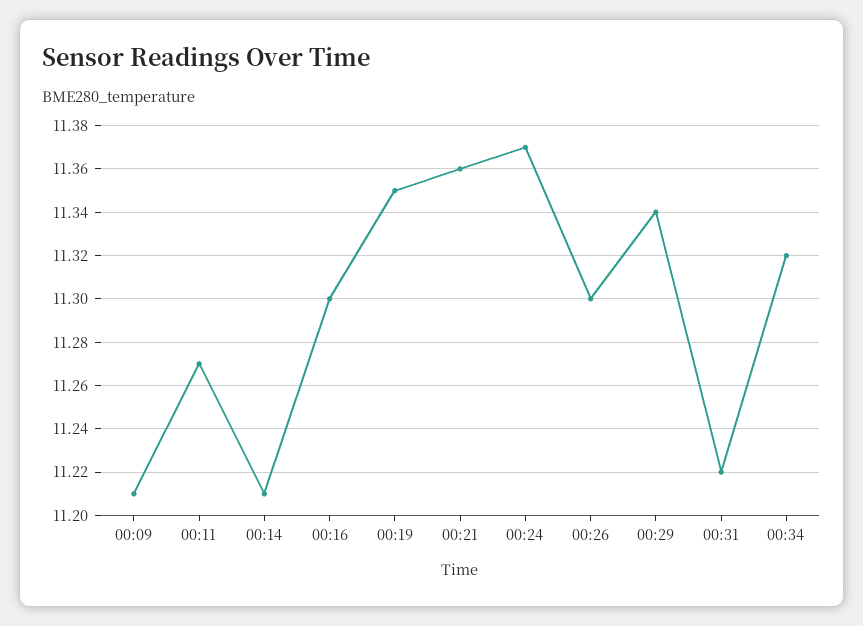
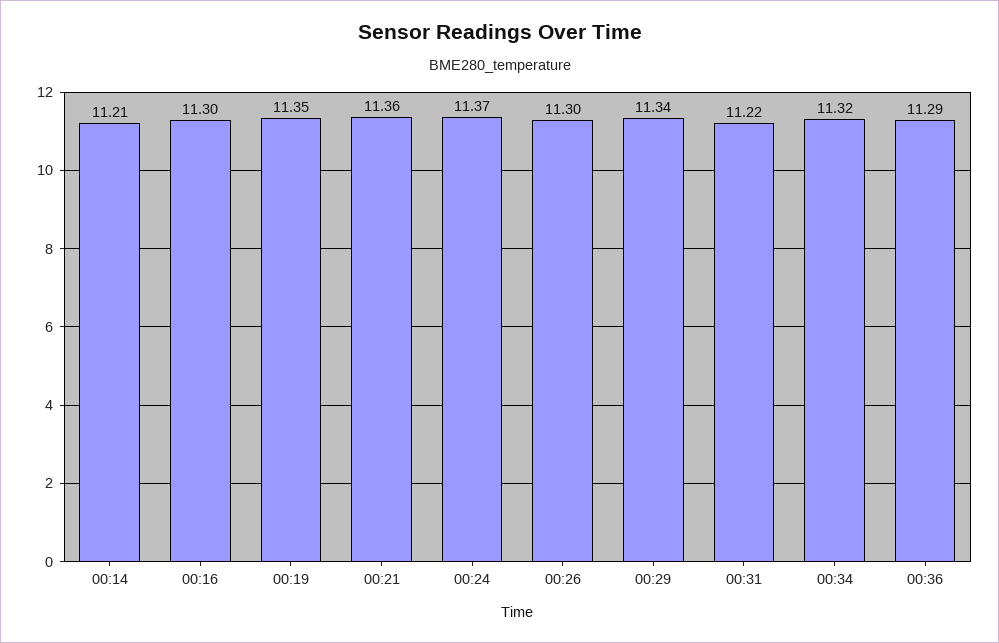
00:09: 11.21 -> none
00:11: 11.27 -> none
00:36: none -> 11.29

